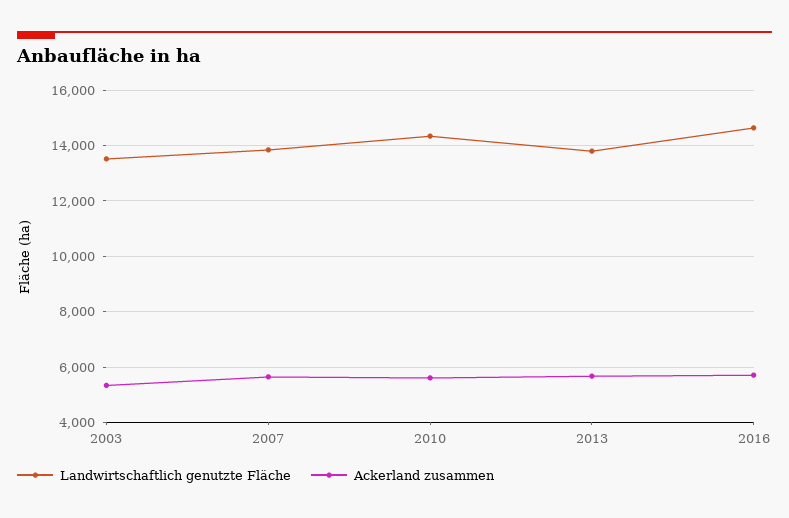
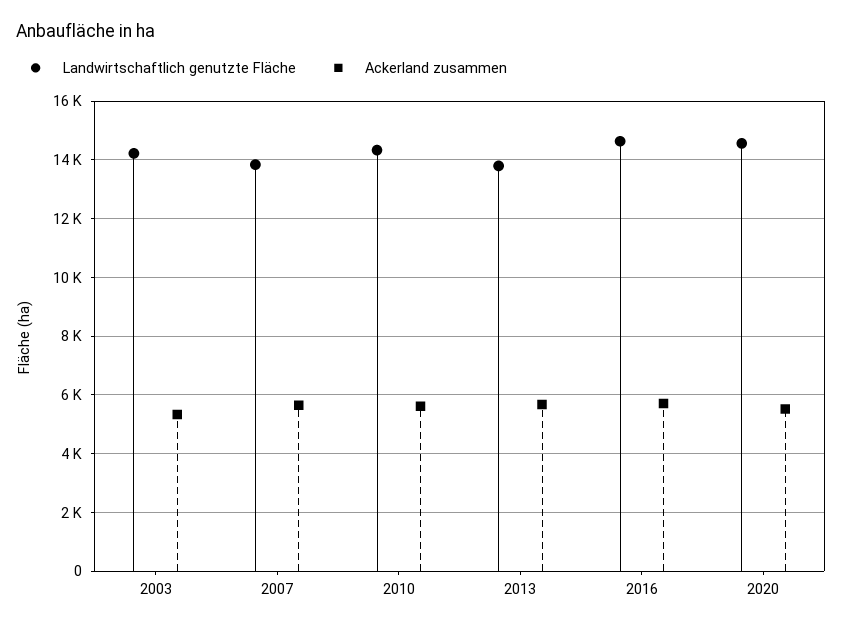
Landwirtschaftlich genutzte Fläche, 2003: 13500 -> 14250
Landwirtschaftlich genutzte Fläche, 2020: none -> 14500
Ackerland zusammen, 2020: none -> 5500

